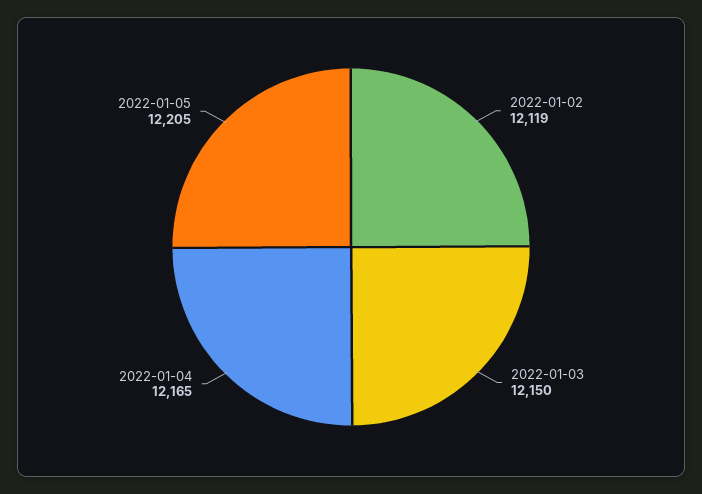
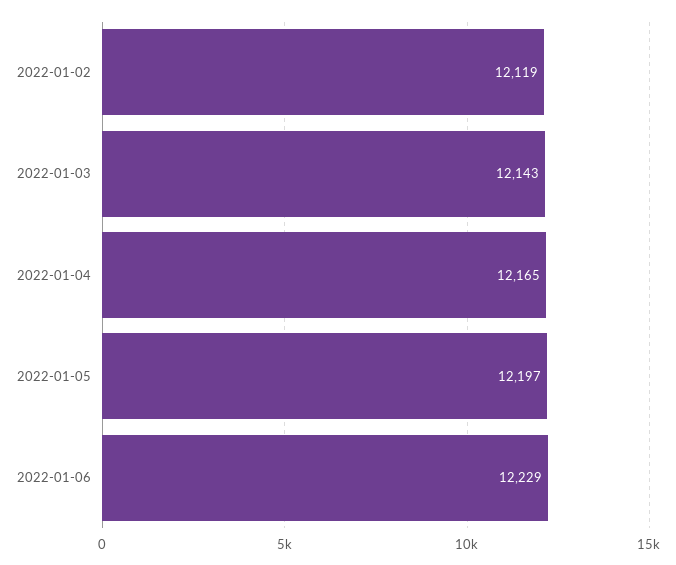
2022-01-03: 12150 -> 12143
2022-01-05: 12205 -> 12197
2022-01-06: none -> 12229

